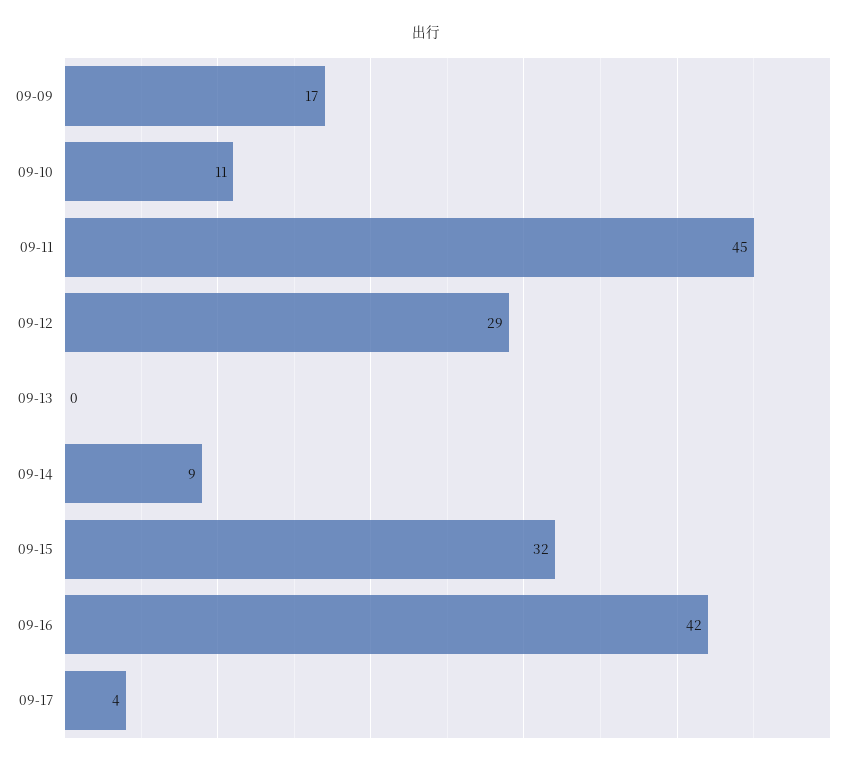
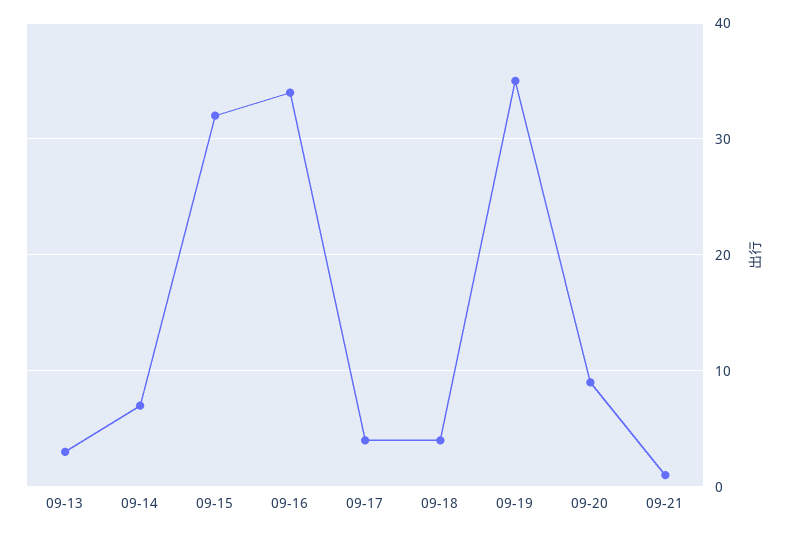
09-09: 17 -> none
09-10: 11 -> none
09-11: 45 -> none
09-12: 29 -> none
09-13: 0 -> 3
09-14: 9 -> 7
09-16: 42 -> 34
09-18: none -> 4
09-19: none -> 35
09-20: none -> 9
09-21: none -> 1

